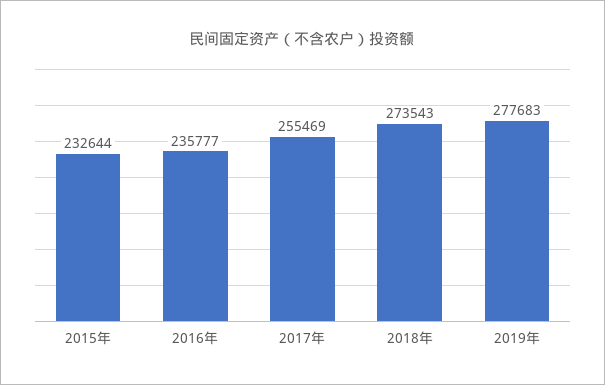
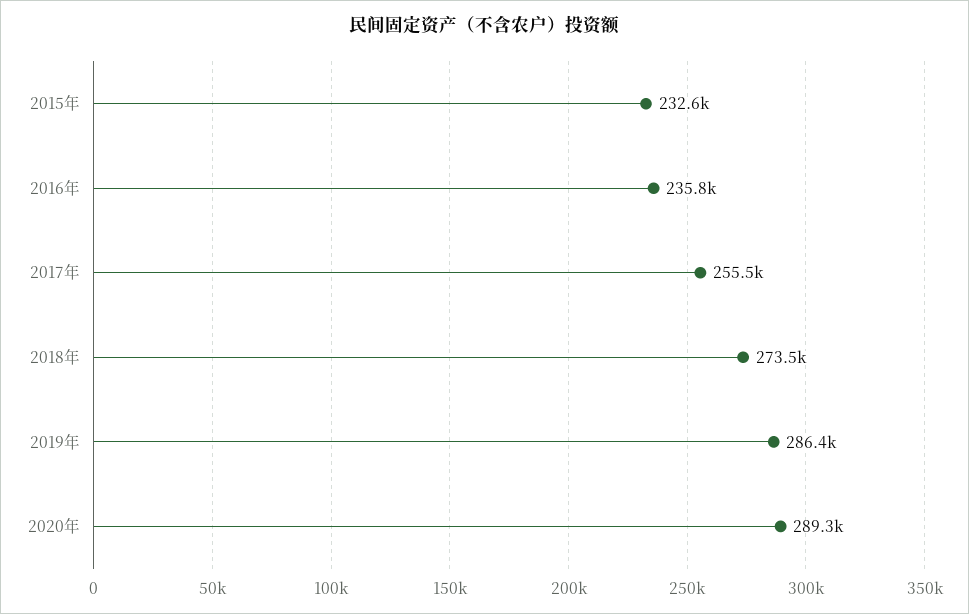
2019年: 277683 -> 286400
2020年: none -> 289300

